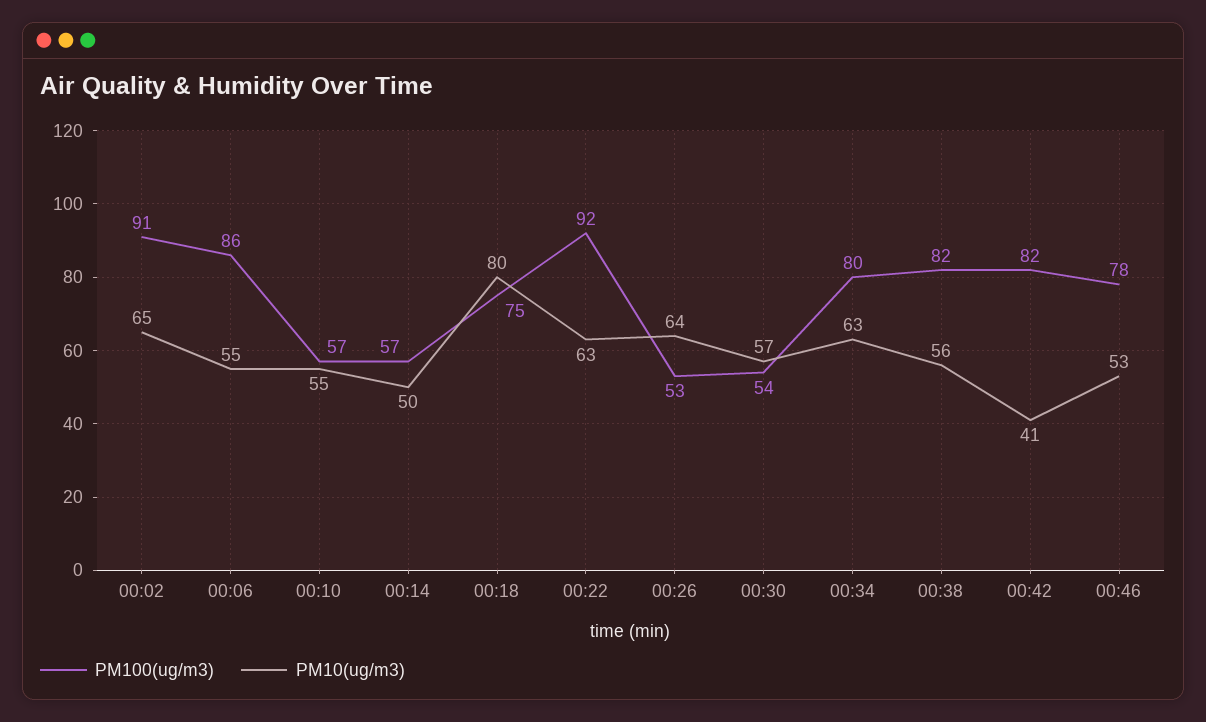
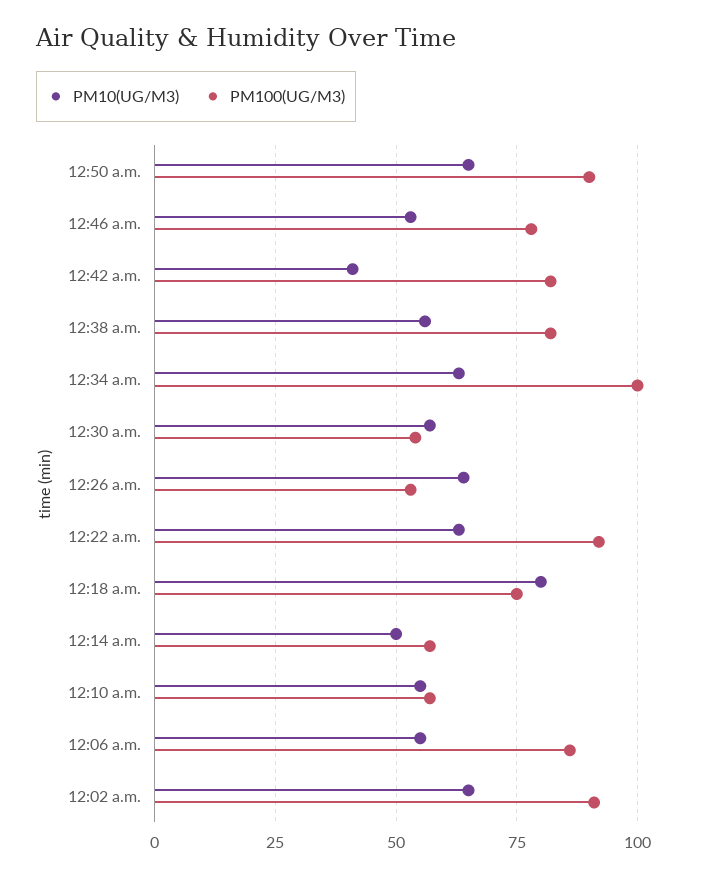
PM100(ug/m3), 00:34: 80 -> 100
PM10(ug/m3), 12:50 a.m.: none -> 65
PM100(ug/m3), 12:50 a.m.: none -> 90

